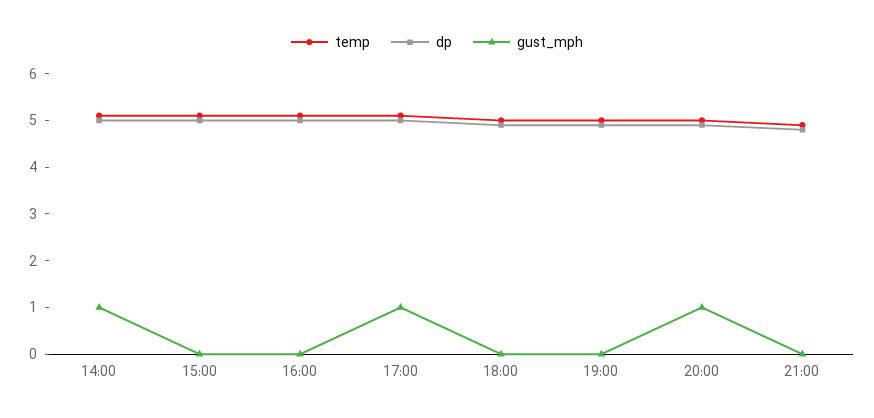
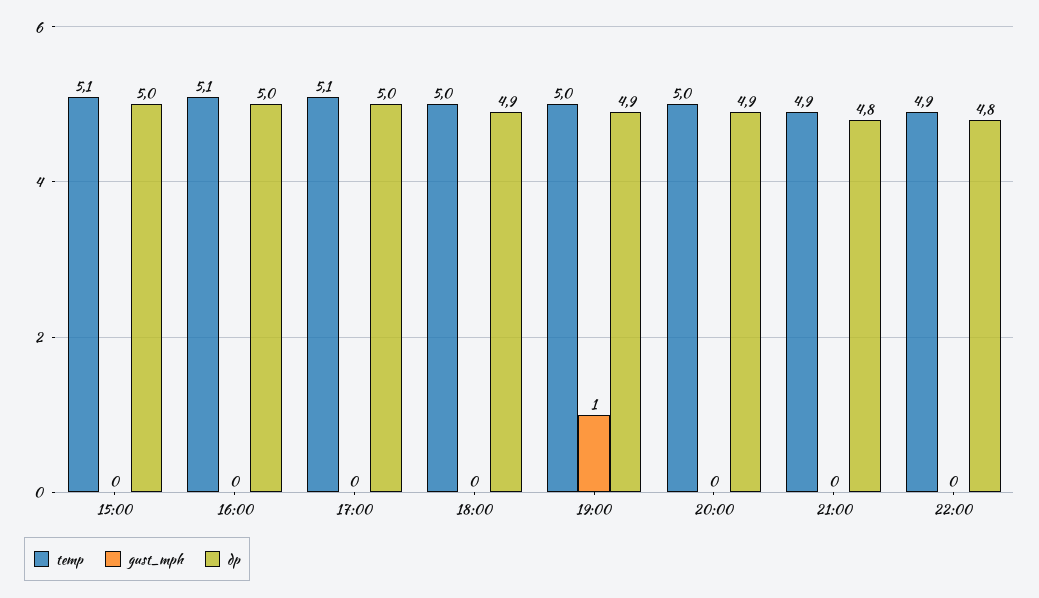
temp, 14:00: 5 -> none
dp, 14:00: 5 -> none
gust_mph, 14:00: 1 -> none
gust_mph, 17:00: 1 -> 0
gust_mph, 19:00: 0 -> 1
gust_mph, 20:00: 1 -> 0
temp, 22:00: none -> 4.9
gust_mph, 22:00: none -> 0
dp, 22:00: none -> 4.8

